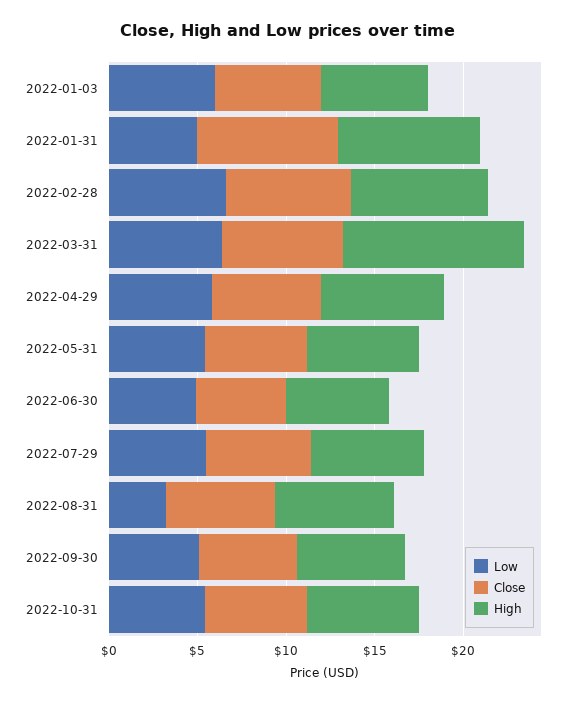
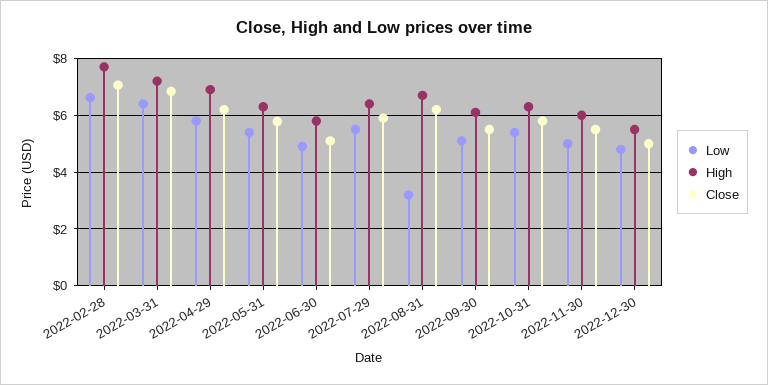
Low, 2022-01-03: 6 -> none
Close, 2022-01-03: 6 -> none
High, 2022-01-03: 6 -> none
Low, 2022-01-31: 5 -> none
Close, 2022-01-31: 8 -> none
High, 2022-01-31: 8 -> none
High, 2022-03-31: 10 -> 7.25
Low, 2022-11-30: none -> 5
High, 2022-11-30: none -> 6
Close, 2022-11-30: none -> 5.5
Low, 2022-12-30: none -> 4.75
High, 2022-12-30: none -> 5.5
Close, 2022-12-30: none -> 5

